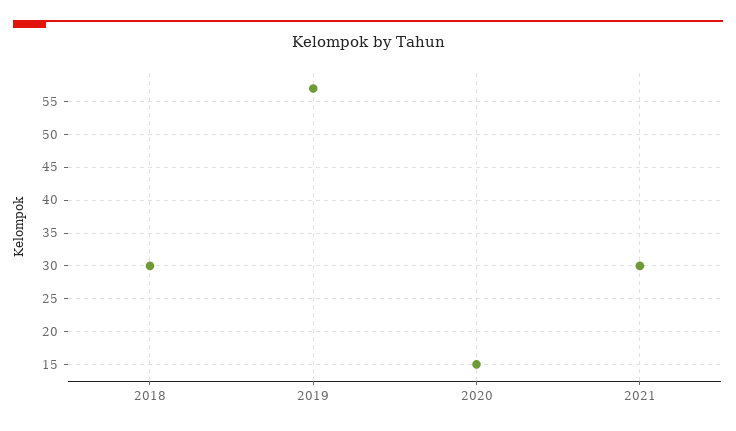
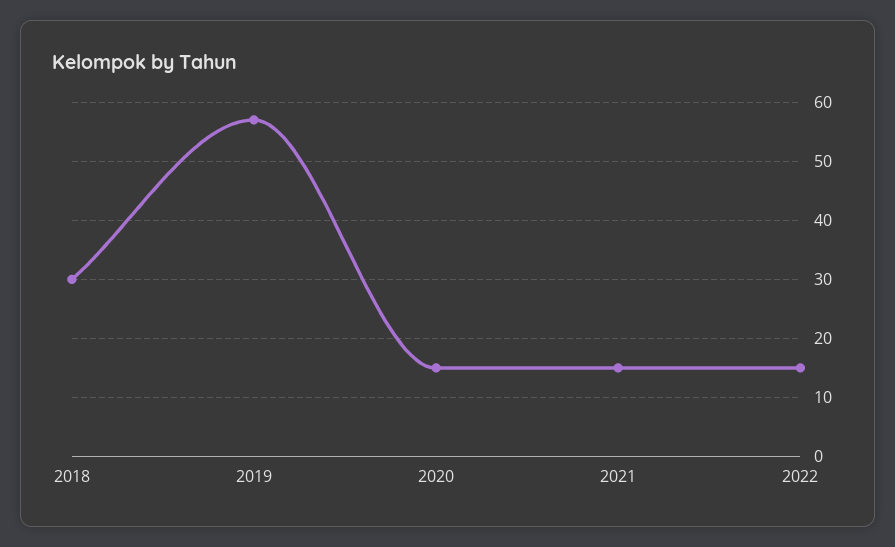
2021: 30 -> 15
2022: none -> 15

